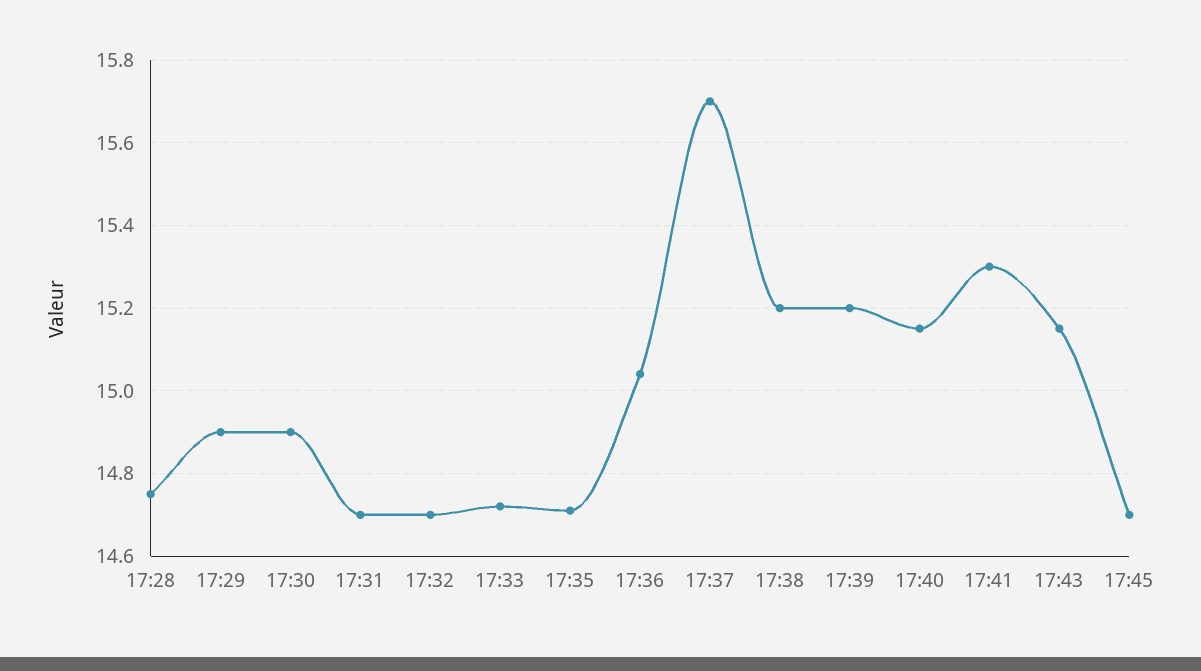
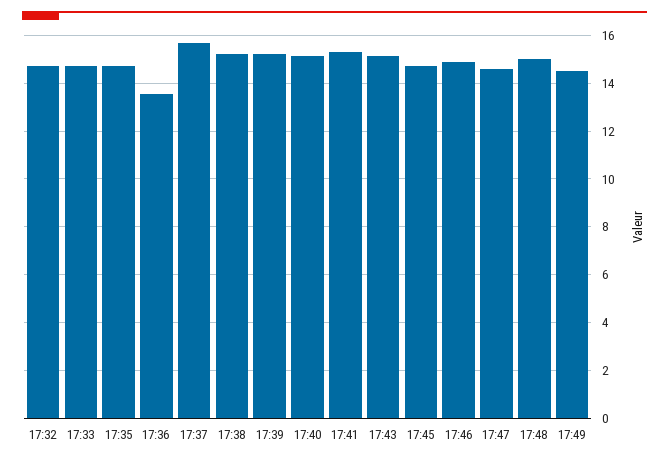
17:28: 14.75 -> none
17:29: 14.9 -> none
17:30: 14.9 -> none
17:31: 14.7 -> none
17:36: 15.05 -> 13.5
17:46: none -> 15
17:47: none -> 14.5
17:48: none -> 15
17:49: none -> 14.5

